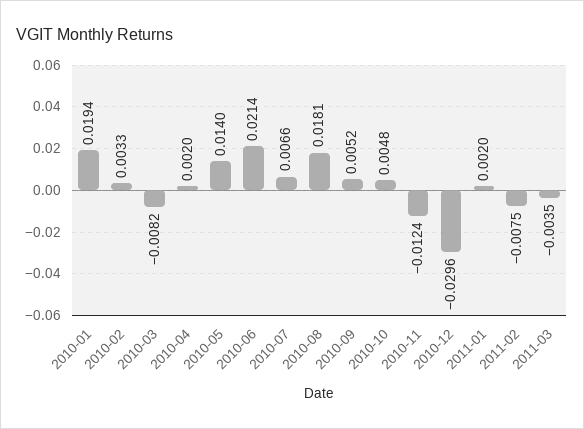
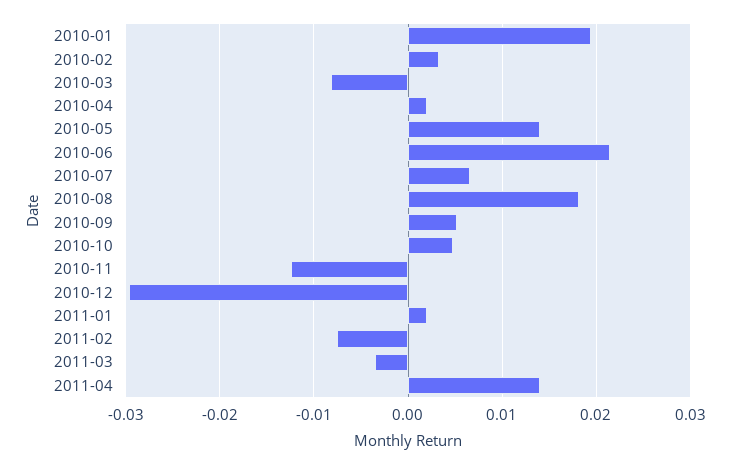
2011-04: none -> 0.014

